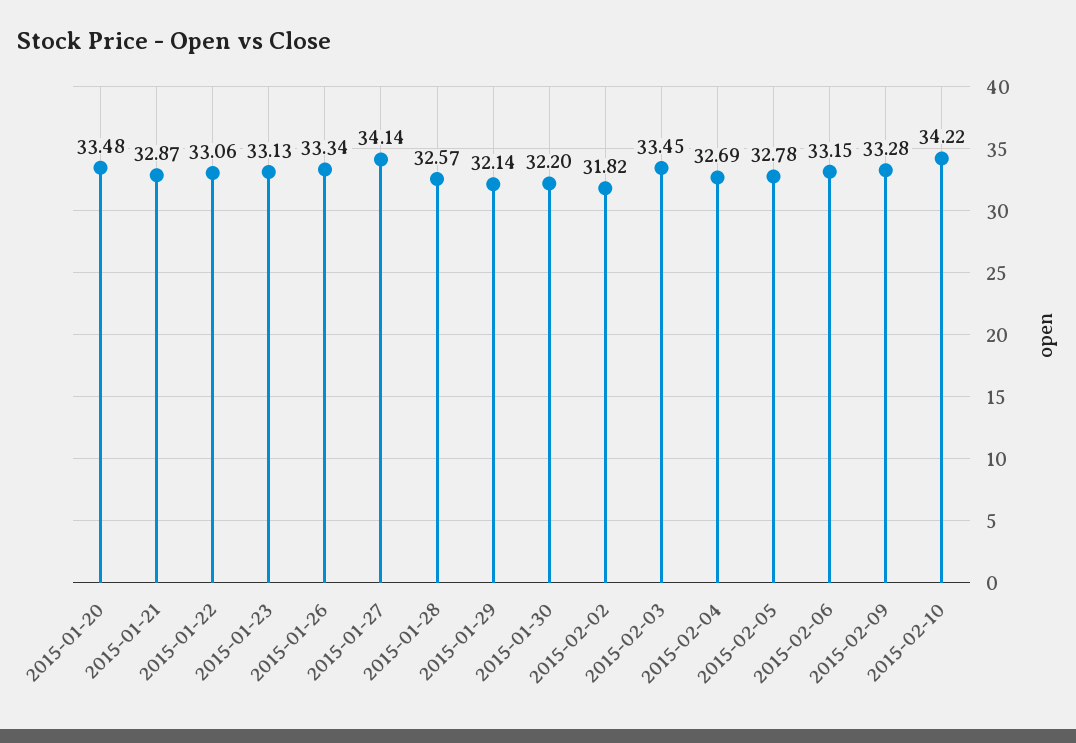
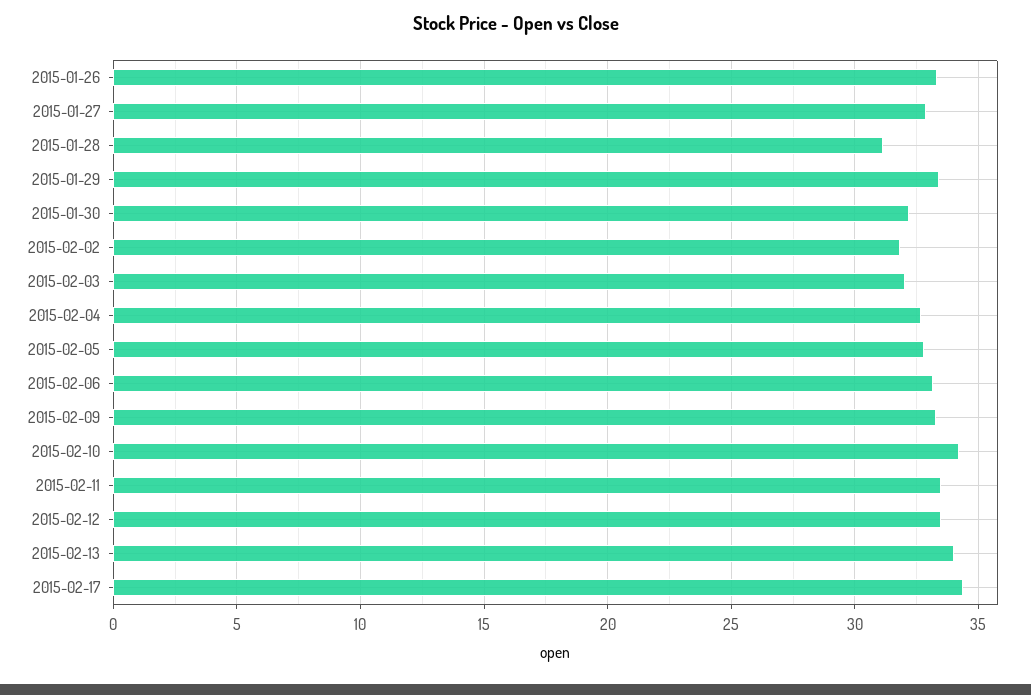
2015-01-20: 33.48 -> none
2015-01-21: 32.87 -> none
2015-01-22: 33.06 -> none
2015-01-23: 33.13 -> none
2015-01-27: 34.14 -> 33
2015-01-28: 32.57 -> 31
2015-01-29: 32.14 -> 33.5
2015-02-03: 33.45 -> 32
2015-02-11: none -> 33.5
2015-02-12: none -> 33.5
2015-02-13: none -> 34
2015-02-17: none -> 34.5

